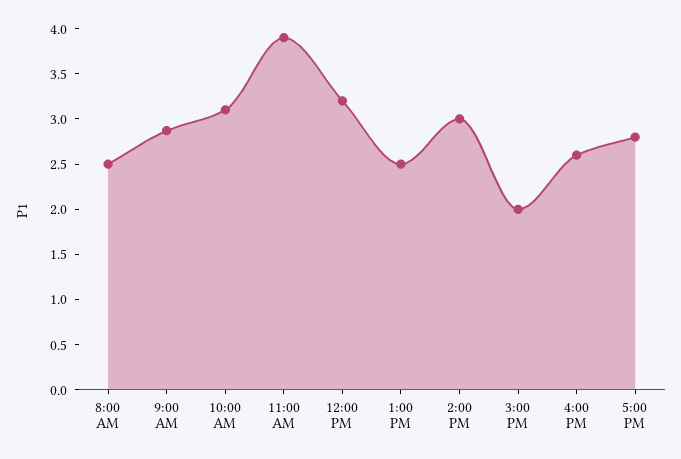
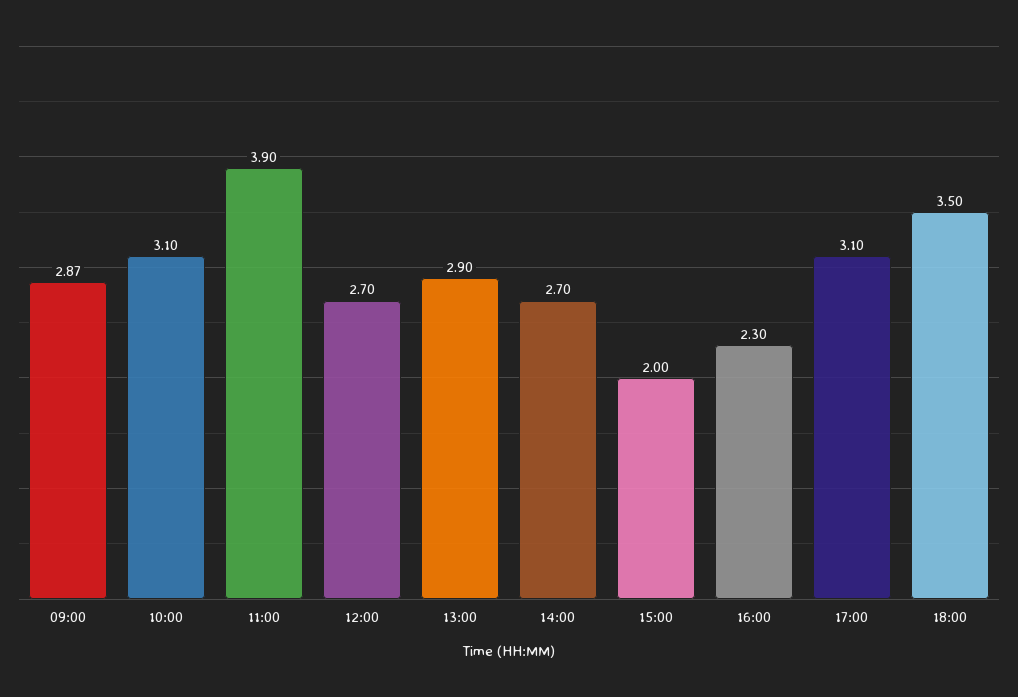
8:00 AM: 2.5 -> none
12:00 PM: 3.2 -> 2.7
1:00 PM: 2.5 -> 2.9
2:00 PM: 3 -> 2.7
4:00 PM: 2.6 -> 2.3
5:00 PM: 2.8 -> 3.1
18:00: none -> 3.5

